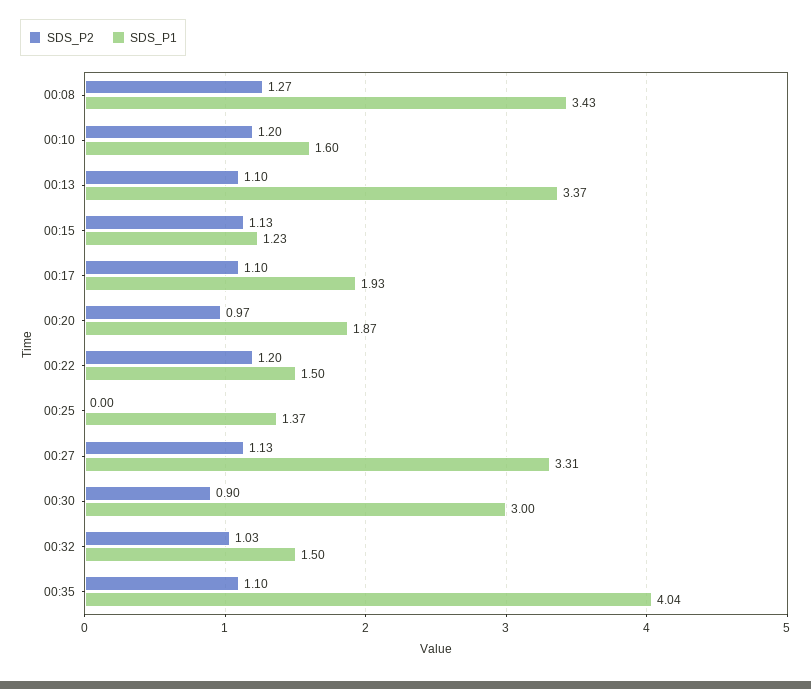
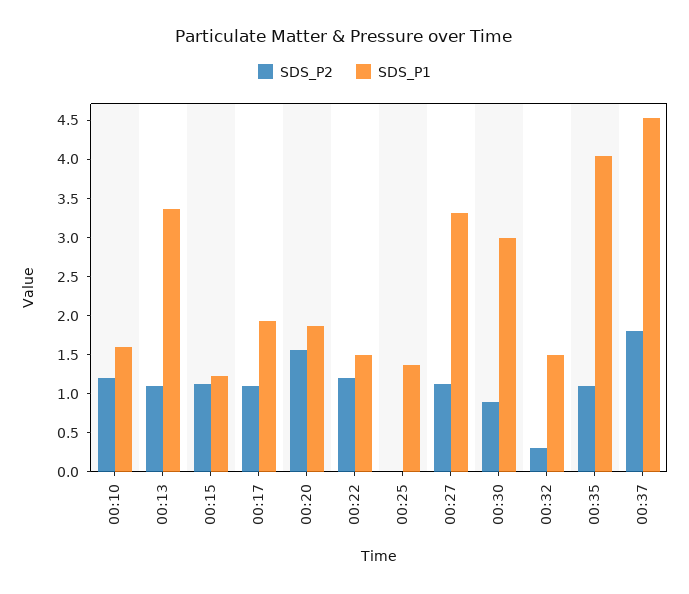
SDS_P2, 00:08: 1.27 -> none
SDS_P1, 00:08: 3.43 -> none
SDS_P2, 00:20: 0.97 -> 1.5
SDS_P2, 00:32: 1.03 -> 0.25
SDS_P2, 00:37: none -> 1.75
SDS_P1, 00:37: none -> 4.5

